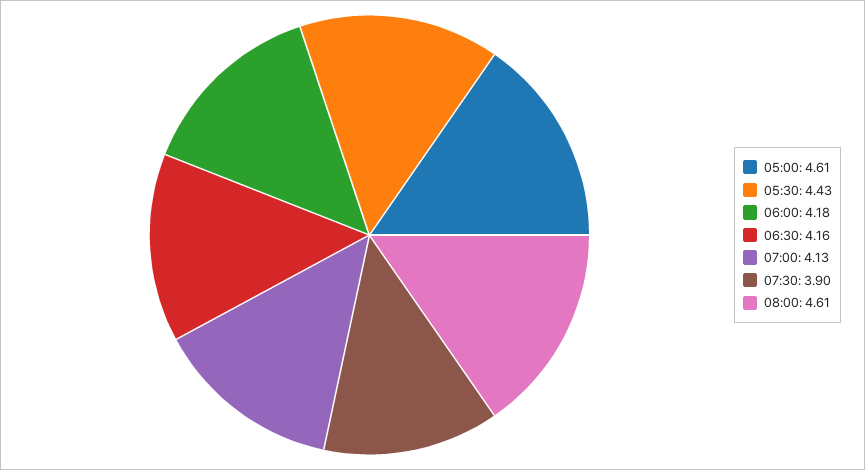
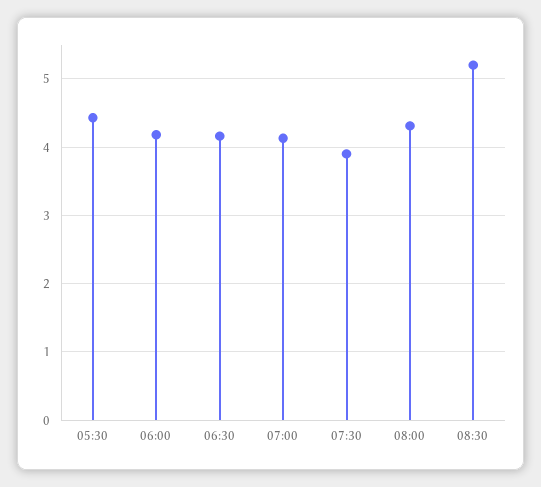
05:00: 4.61 -> none
08:00: 4.61 -> 4.3
08:30: none -> 5.2

